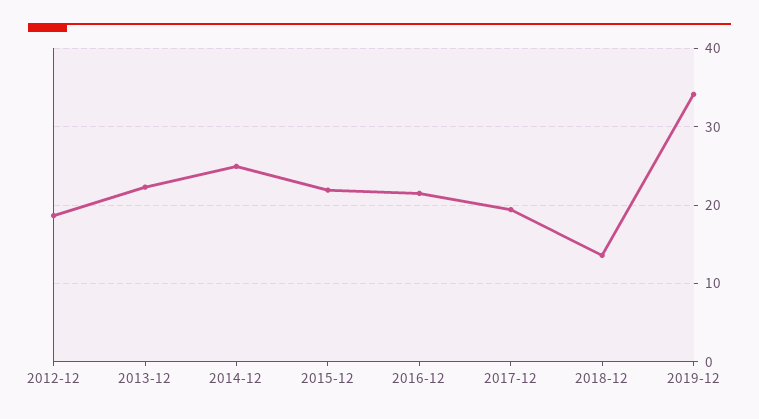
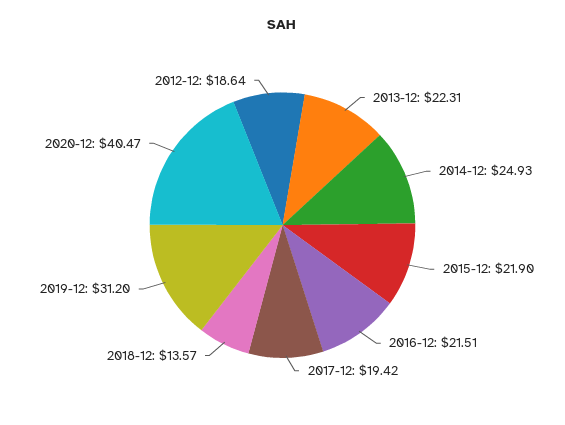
2019-12: 34 -> 31.2
2020-12: none -> 40.47

